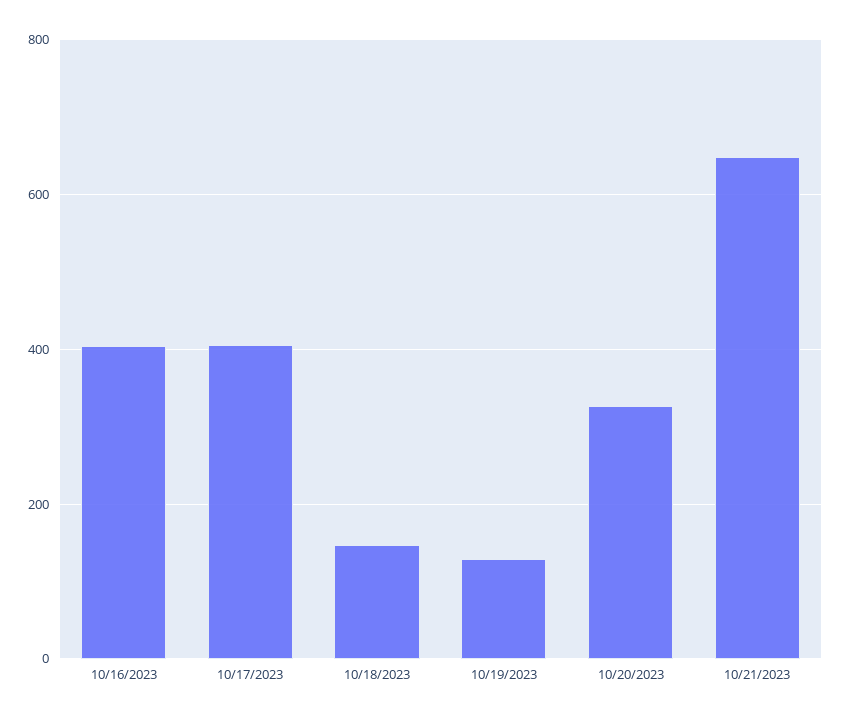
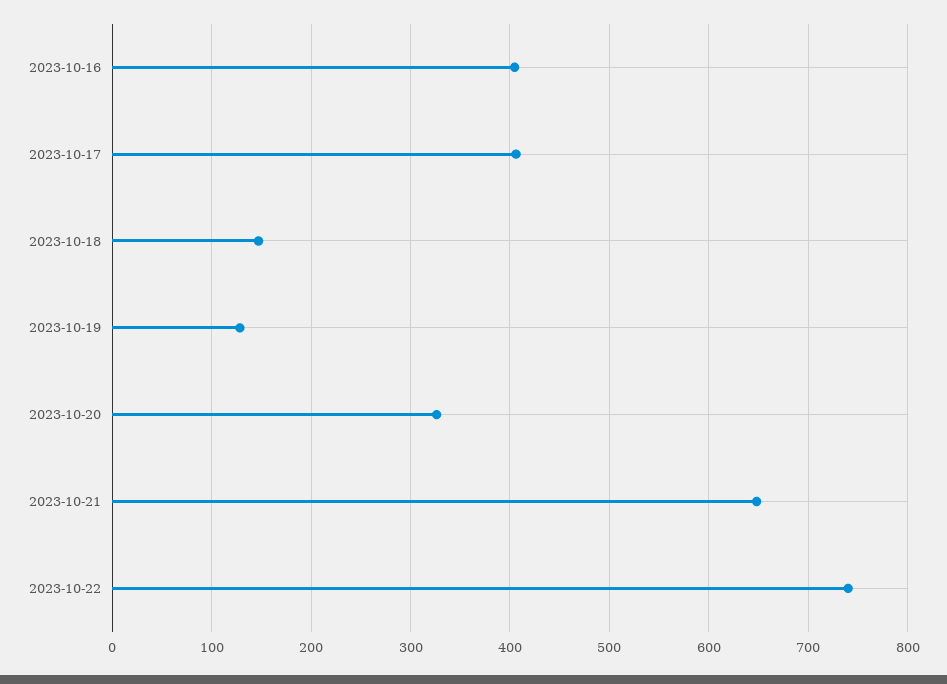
2023-10-22: none -> 740

